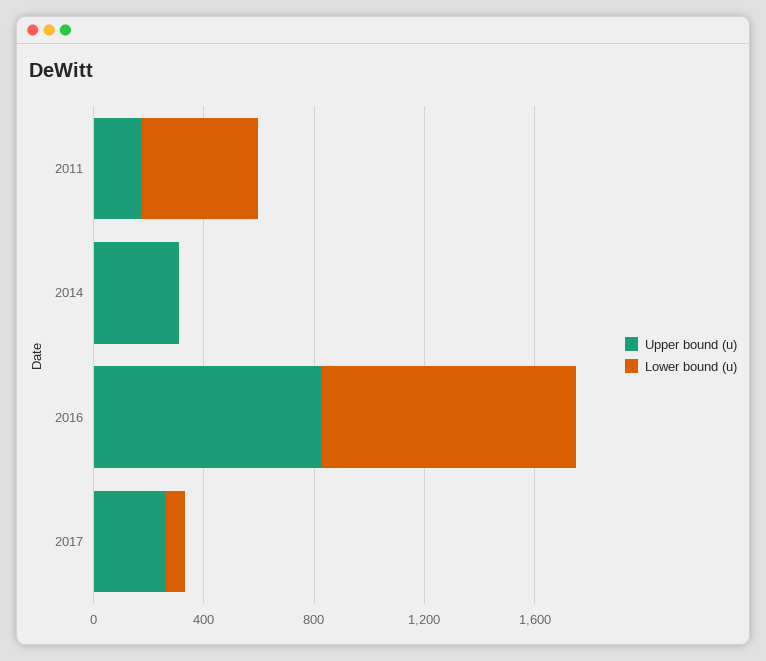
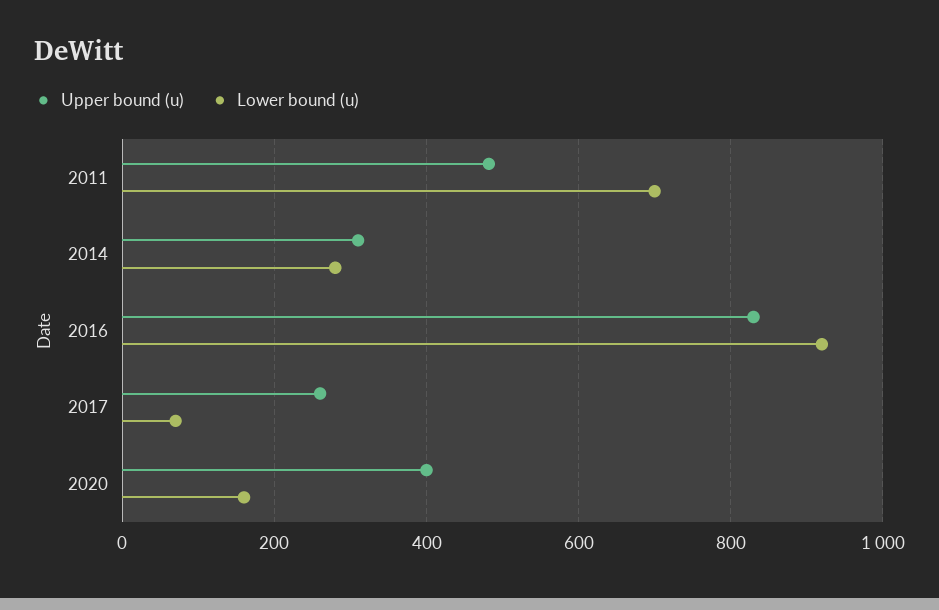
Upper bound (u), 2011: 200 -> 480
Lower bound (u), 2011: 400 -> 700
Lower bound (u), 2014: 0 -> 280
Upper bound (u), 2020: none -> 400
Lower bound (u), 2020: none -> 160

